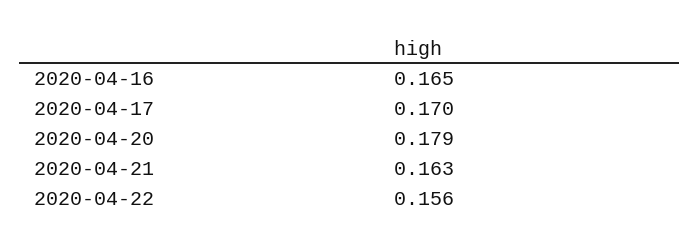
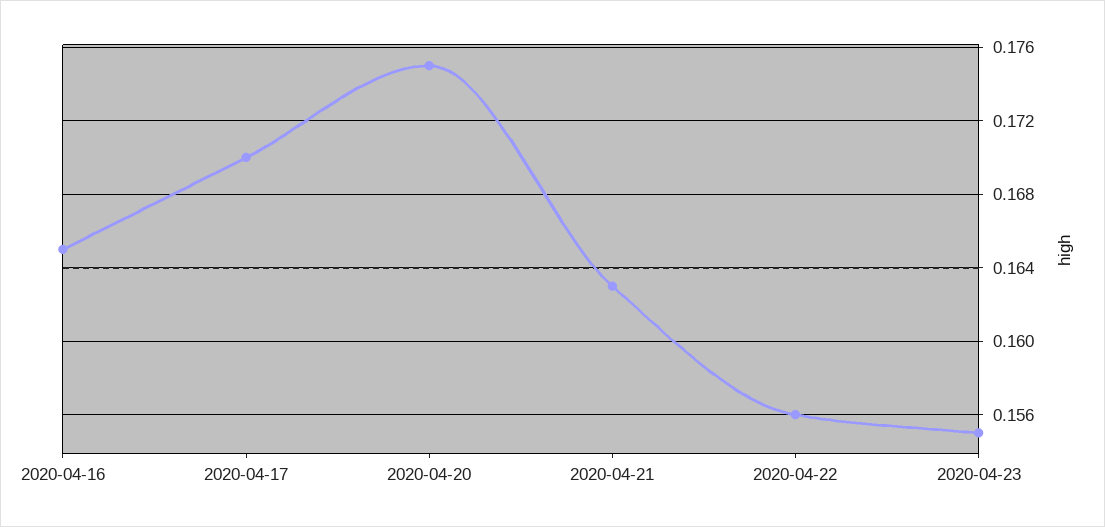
2020-04-20: 0.179 -> 0.175
2020-04-23: none -> 0.155

